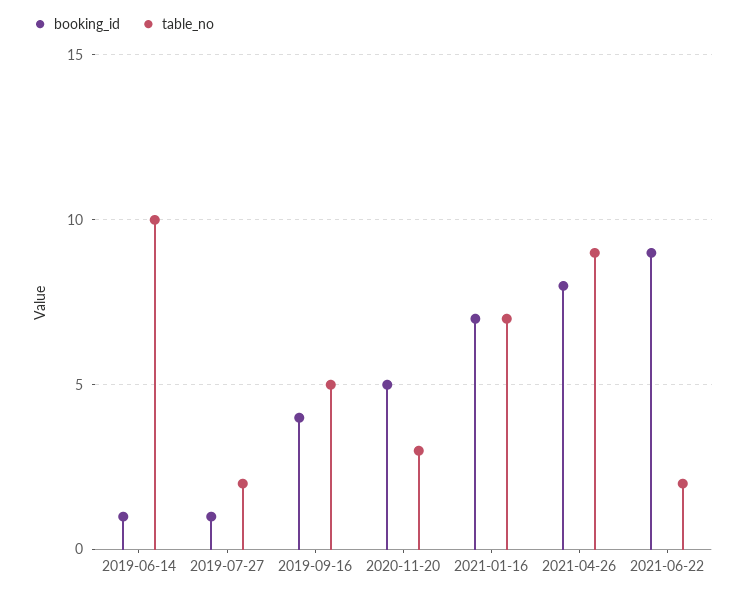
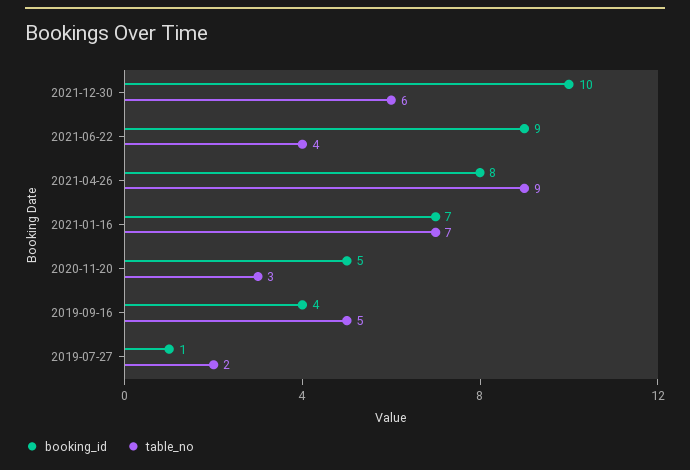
booking_id, 2019-06-14: 1 -> none
table_no, 2019-06-14: 10 -> none
table_no, 2021-06-22: 2 -> 4
booking_id, 2021-12-30: none -> 10
table_no, 2021-12-30: none -> 6

